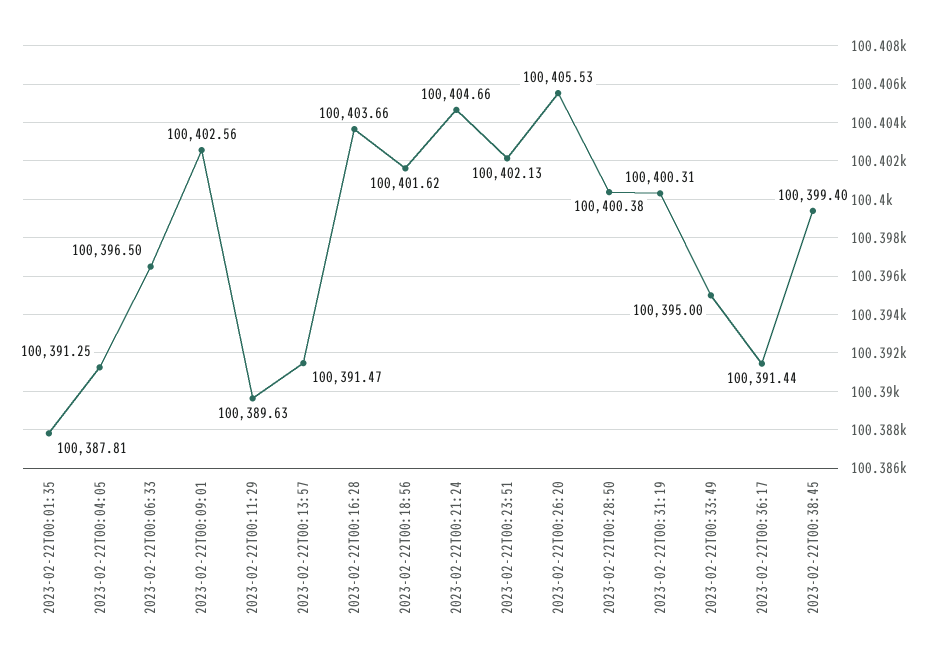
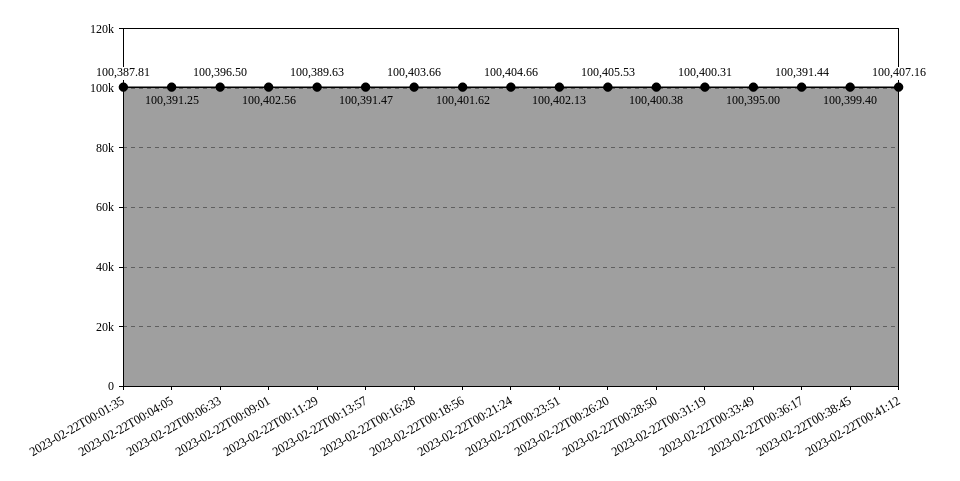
2023-02-22T00:41:12: none -> 100407.16

